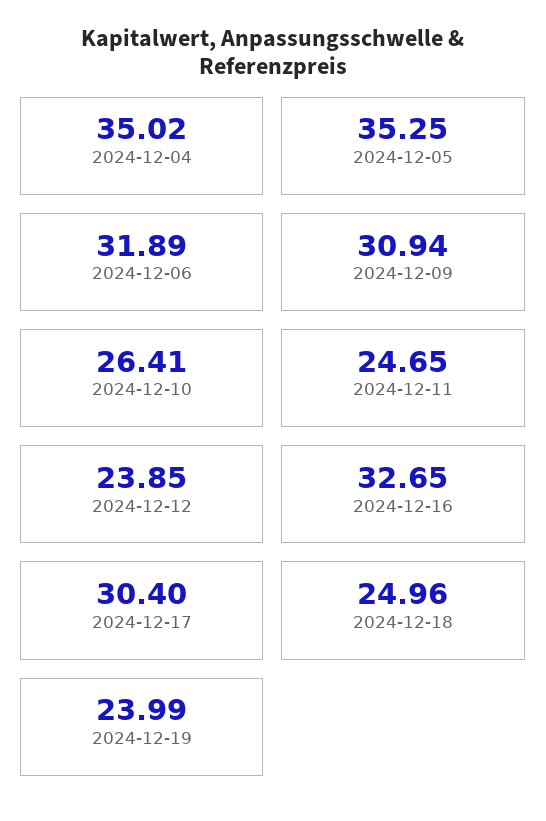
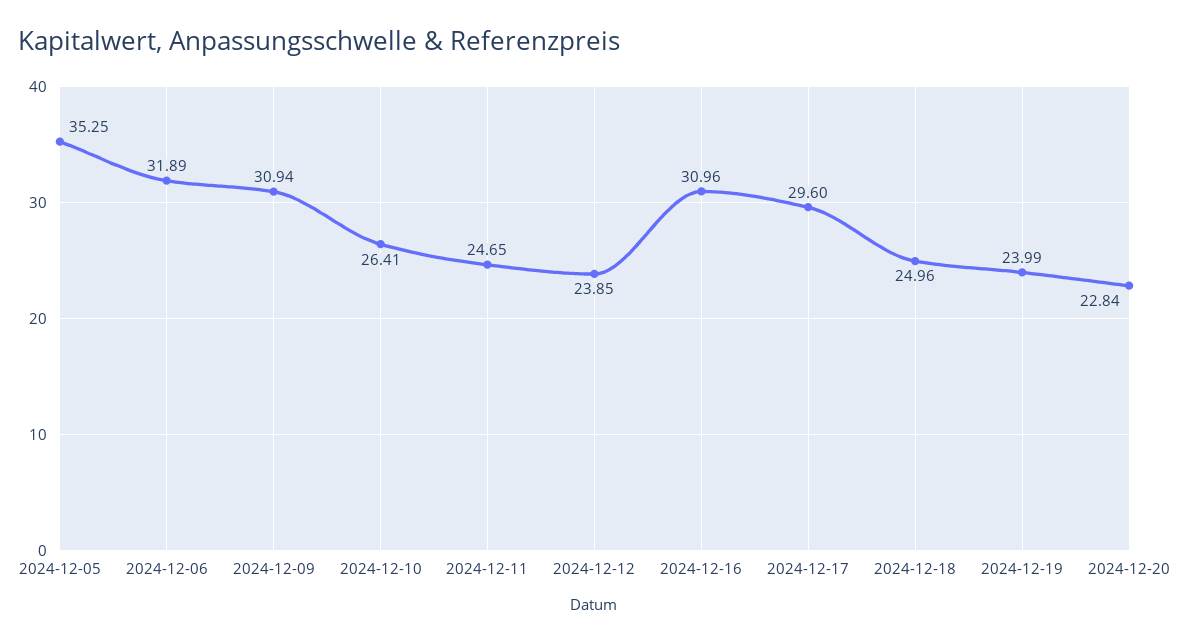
2024-12-04: 35.02 -> none
2024-12-16: 32.65 -> 30.96
2024-12-17: 30.4 -> 29.6
2024-12-20: none -> 22.84

